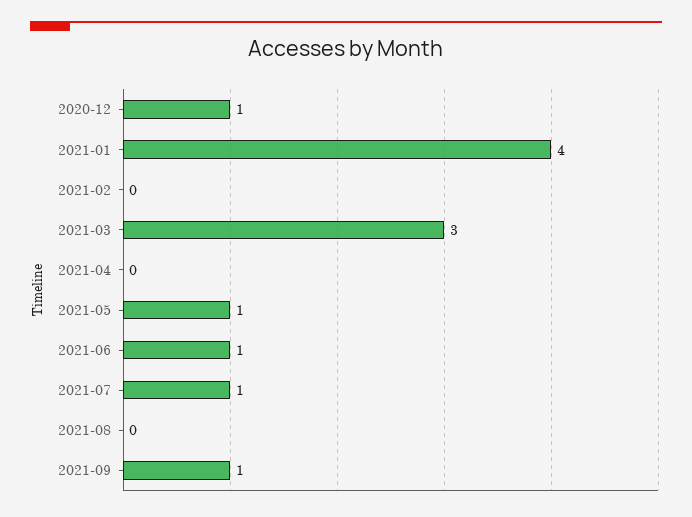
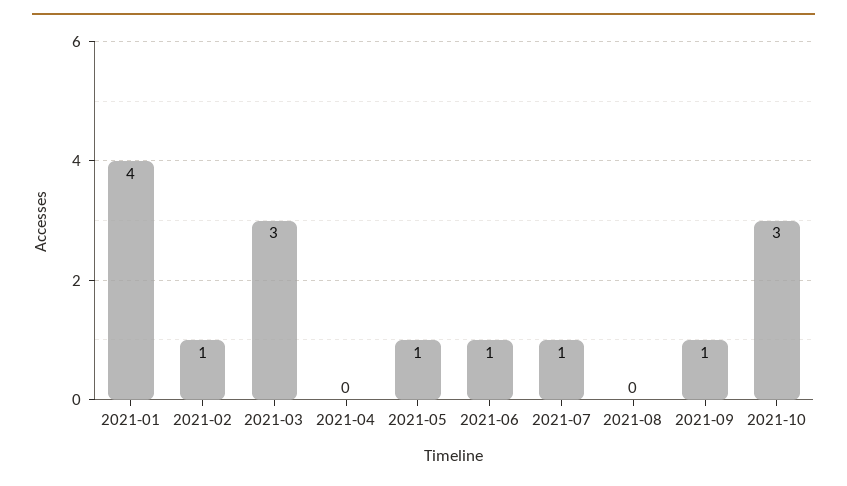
2020-12: 1 -> none
2021-02: 0 -> 1
2021-10: none -> 3

